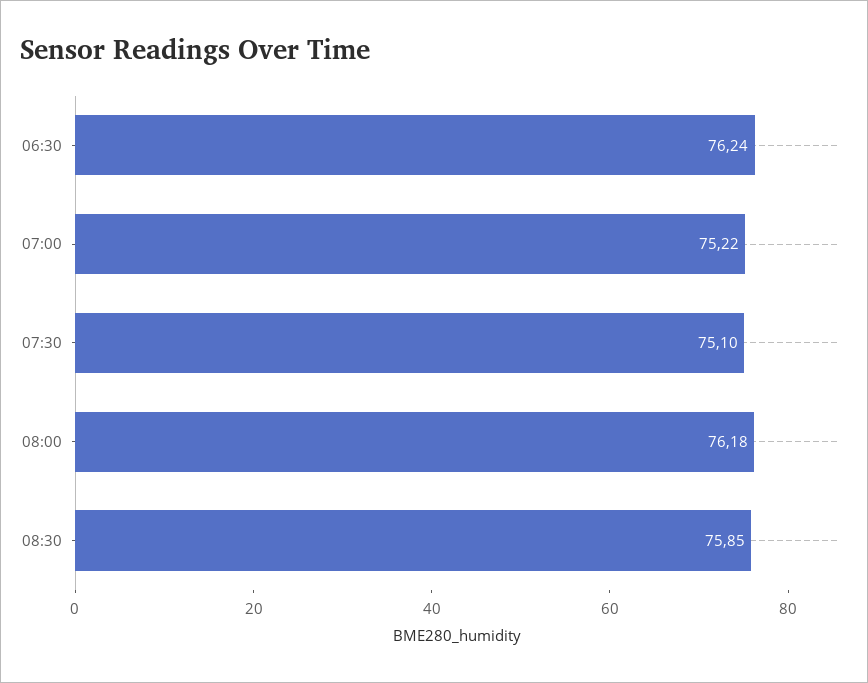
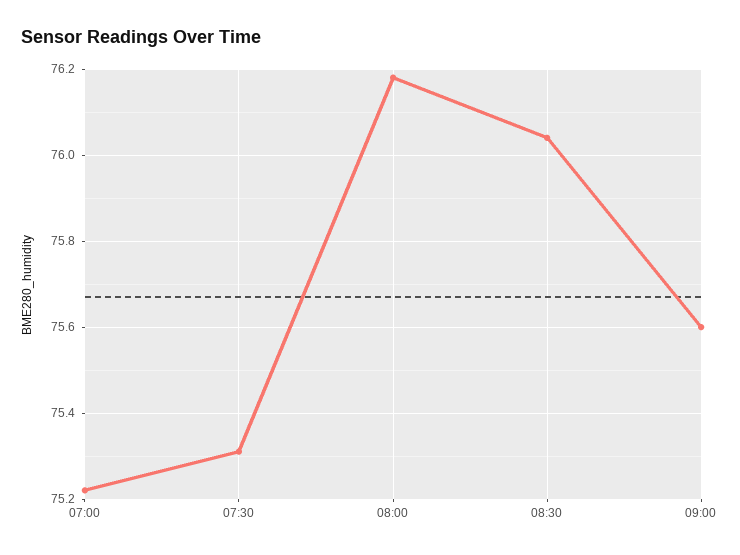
06:30: 76.24 -> none
07:30: 75.1 -> 75.3
08:30: 75.85 -> 76.05
09:00: none -> 75.6

